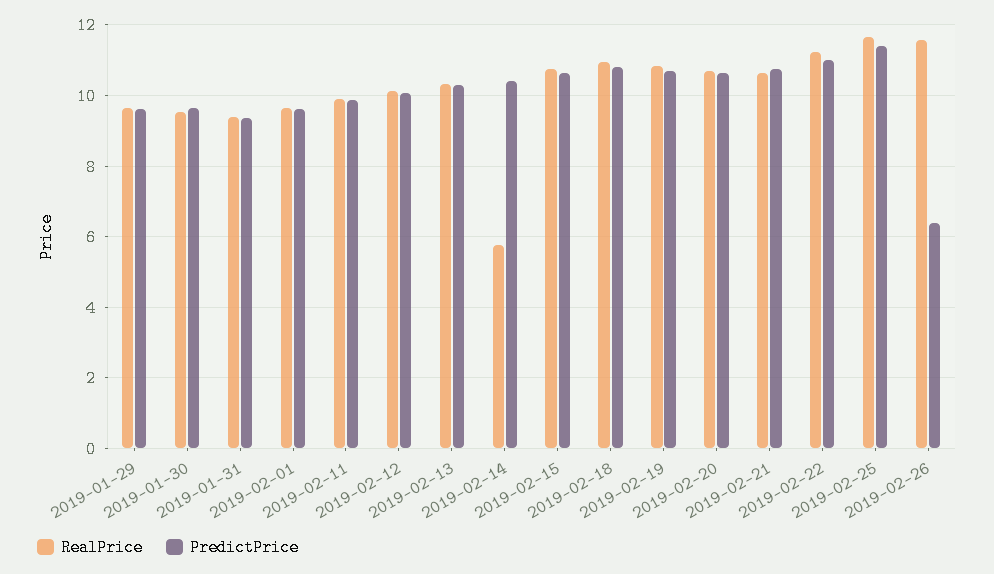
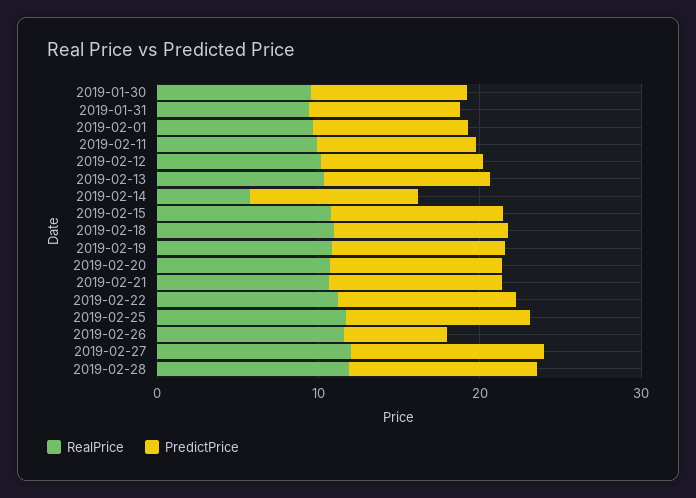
RealPrice, 2019-01-29: 9.6 -> none
PredictPrice, 2019-01-29: 9.6 -> none
RealPrice, 2019-02-27: none -> 12
PredictPrice, 2019-02-27: none -> 12
RealPrice, 2019-02-28: none -> 12
PredictPrice, 2019-02-28: none -> 12

